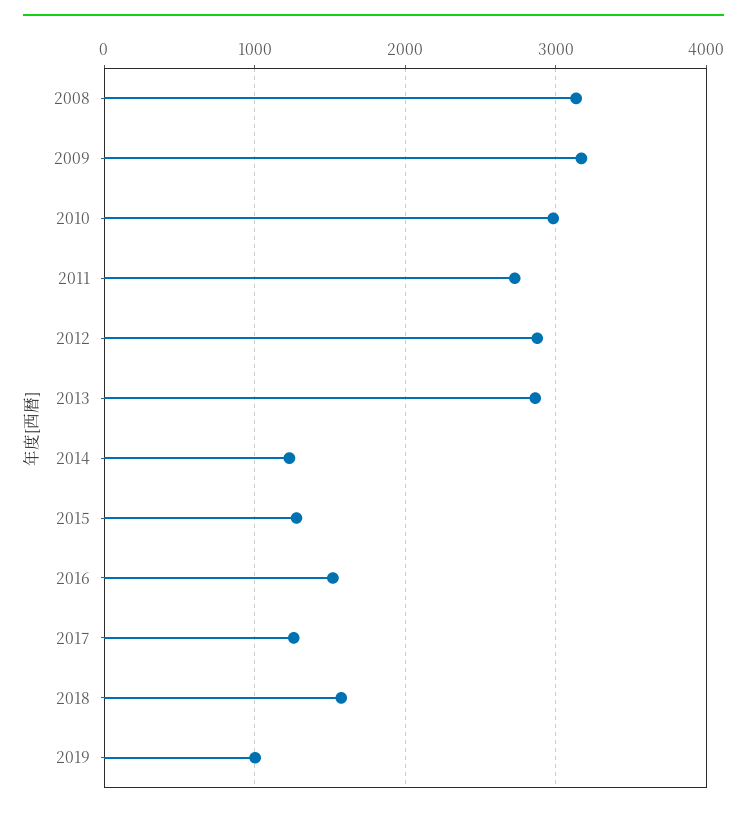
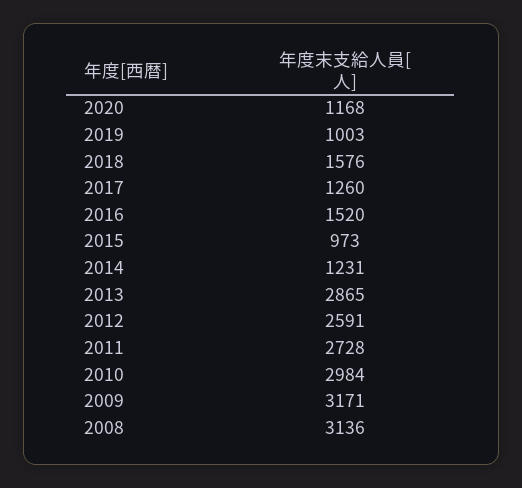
2012: 2900 -> 2591
2015: 1300 -> 973
2020: none -> 1168

